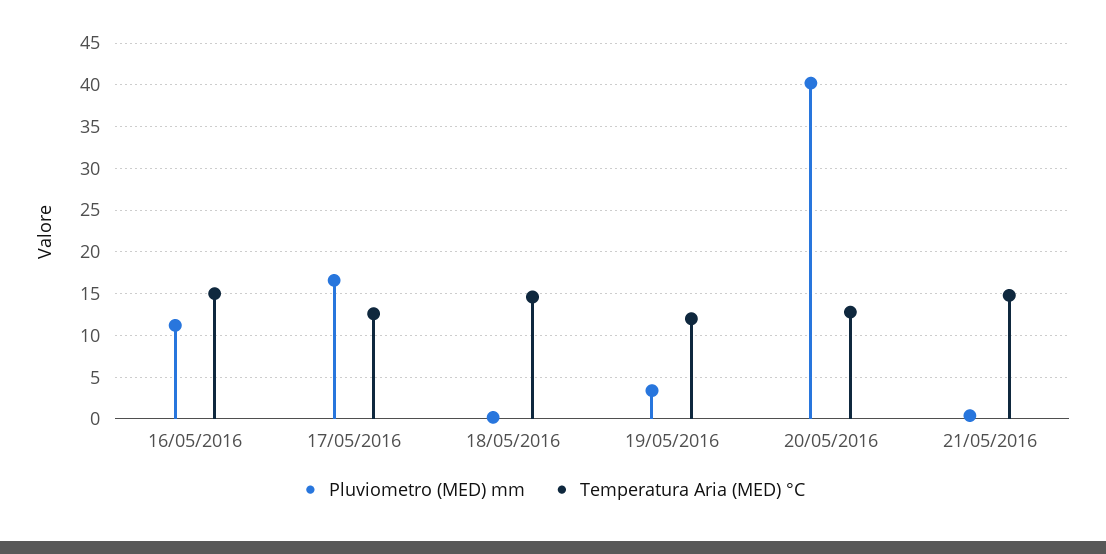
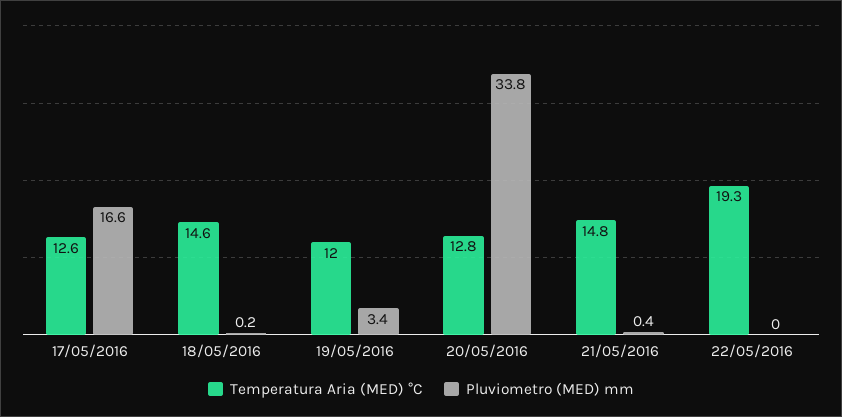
Pluviometro (MED) mm, 16/05/2016: 11 -> none
Temperatura Aria (MED) °C, 16/05/2016: 15 -> none
Pluviometro (MED) mm, 20/05/2016: 40 -> 33.8
Temperatura Aria (MED) °C, 22/05/2016: none -> 19.3
Pluviometro (MED) mm, 22/05/2016: none -> 0

